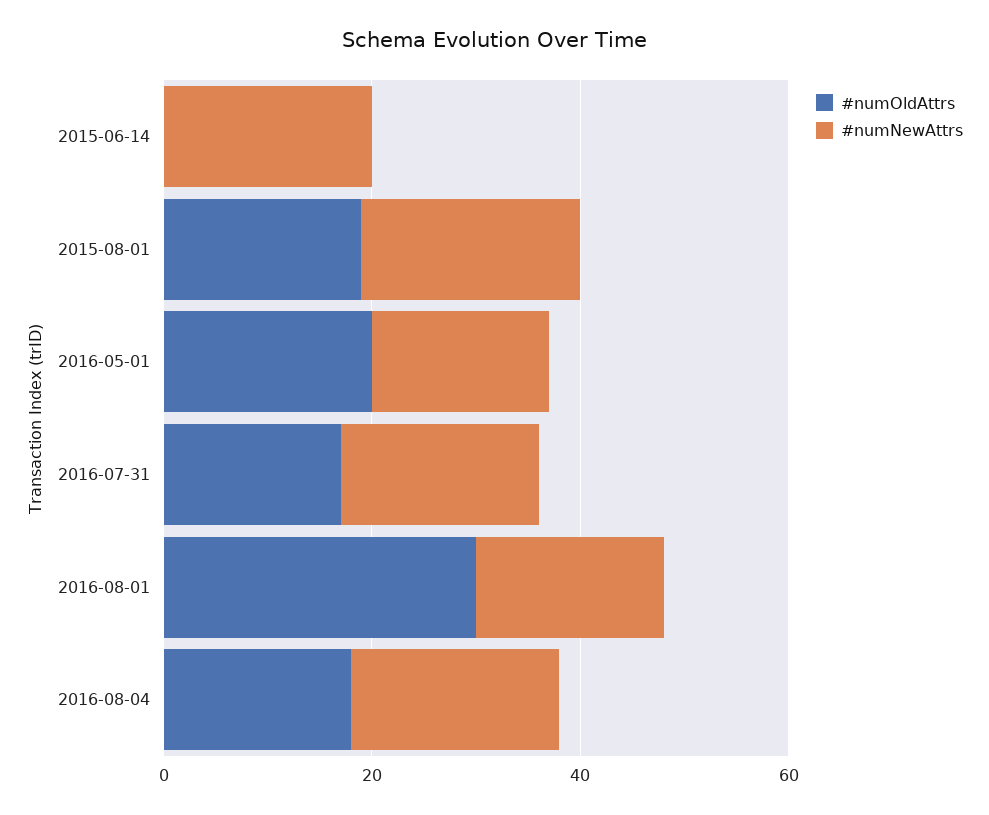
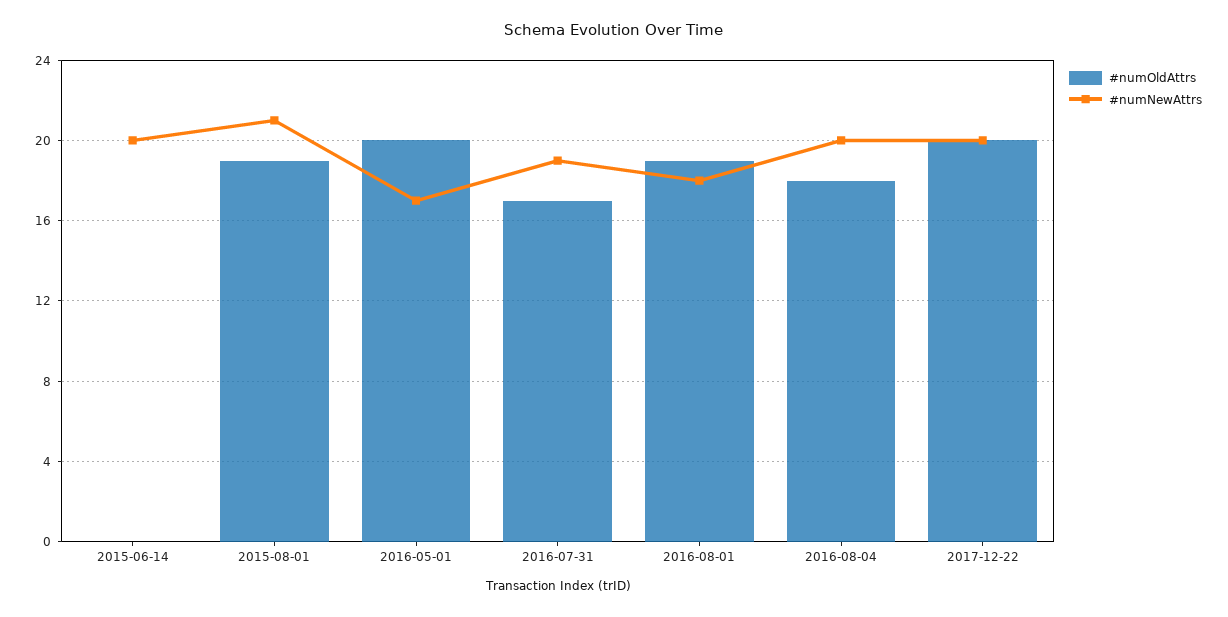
#numOldAttrs, 2016-08-01: 30 -> 19
#numOldAttrs, 2017-12-22: none -> 20
#numNewAttrs, 2017-12-22: none -> 20

